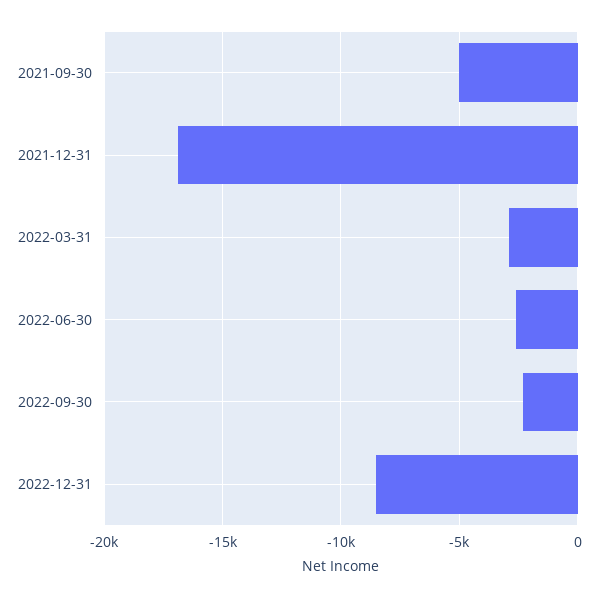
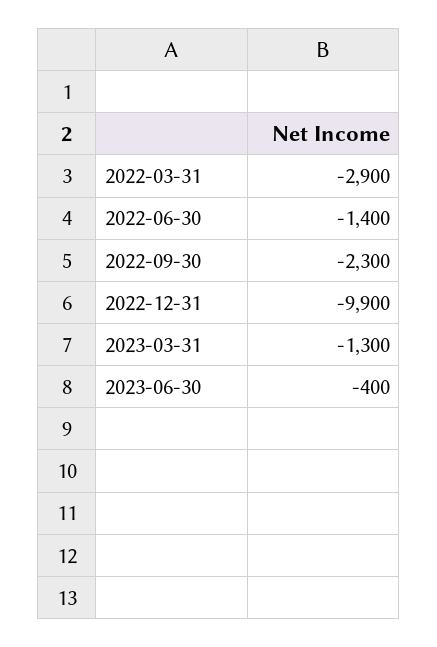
2021-09-30: -5000 -> none
2021-12-31: -17000 -> none
2022-06-30: -2500 -> -1400
2022-12-31: -8500 -> -9900
2023-03-31: none -> -1300
2023-06-30: none -> -400

